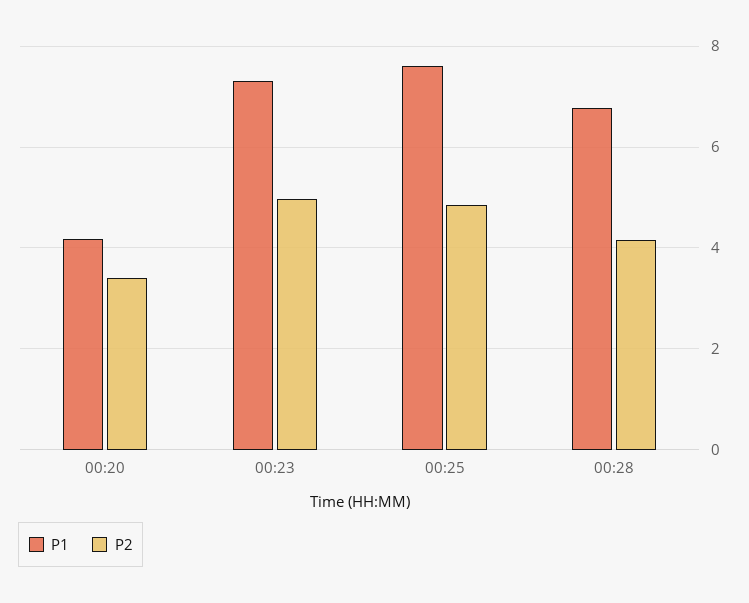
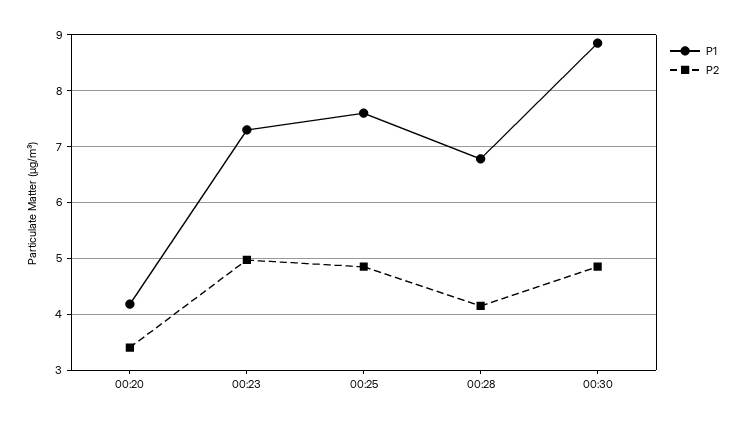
P1, 00:30: none -> 8.8
P2, 00:30: none -> 4.8

